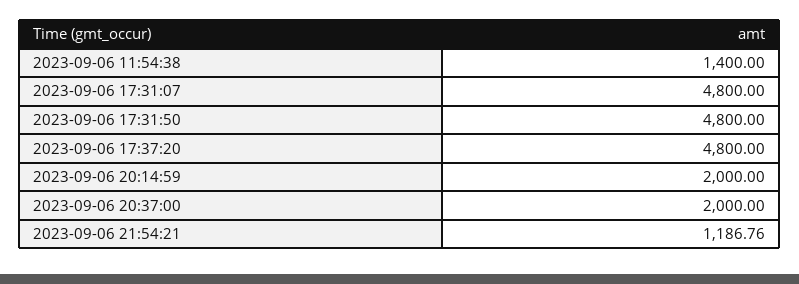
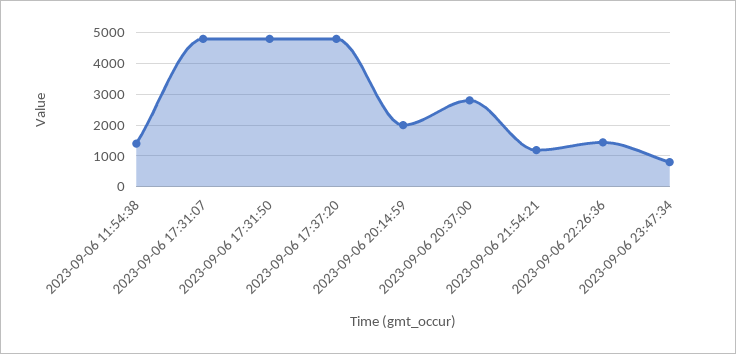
2023-09-06 20:37:00: 2000 -> 2800
2023-09-06 22:26:36: none -> 1400
2023-09-06 23:47:34: none -> 800

